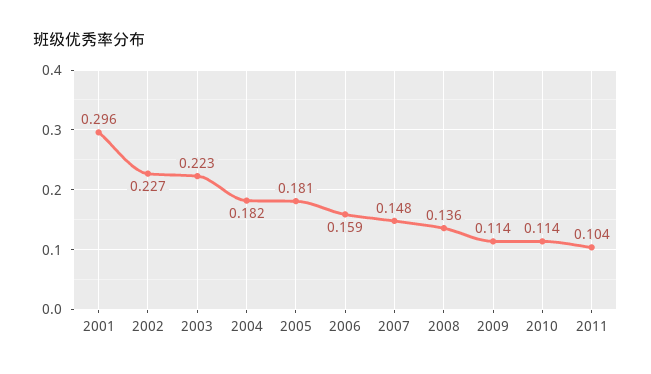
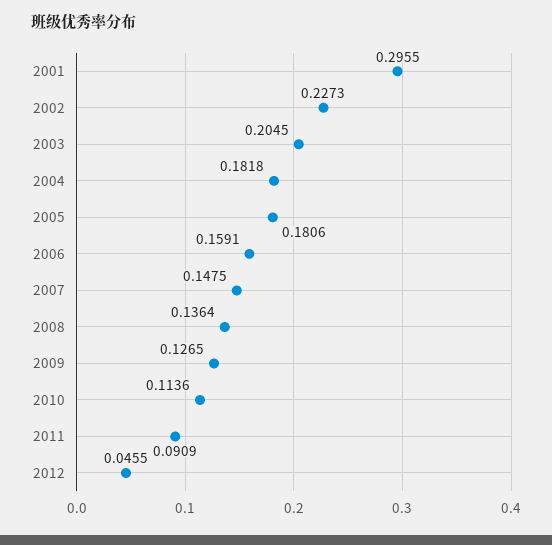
2003: 0.223 -> 0.2045
2009: 0.114 -> 0.1265
2011: 0.104 -> 0.0909
2012: none -> 0.0455

